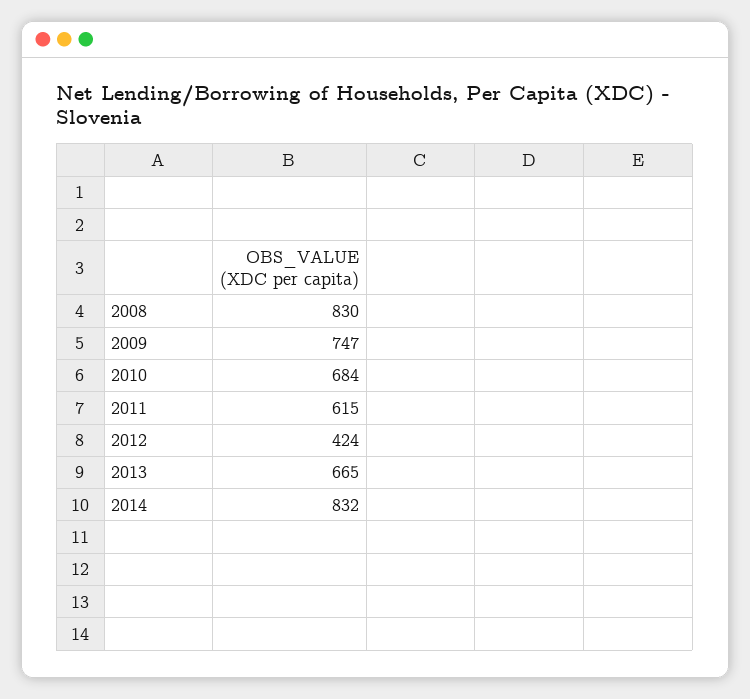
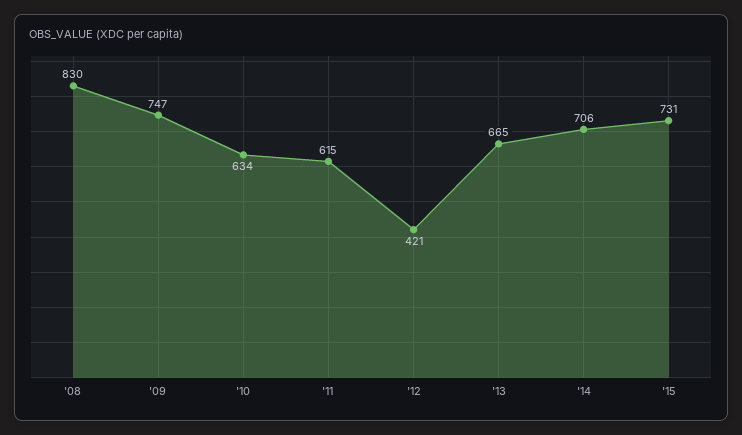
2010: 684 -> 634
2012: 424 -> 421
2014: 832 -> 706
'15: none -> 731

